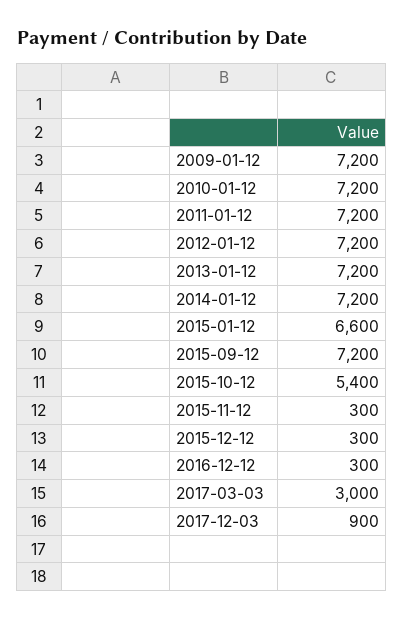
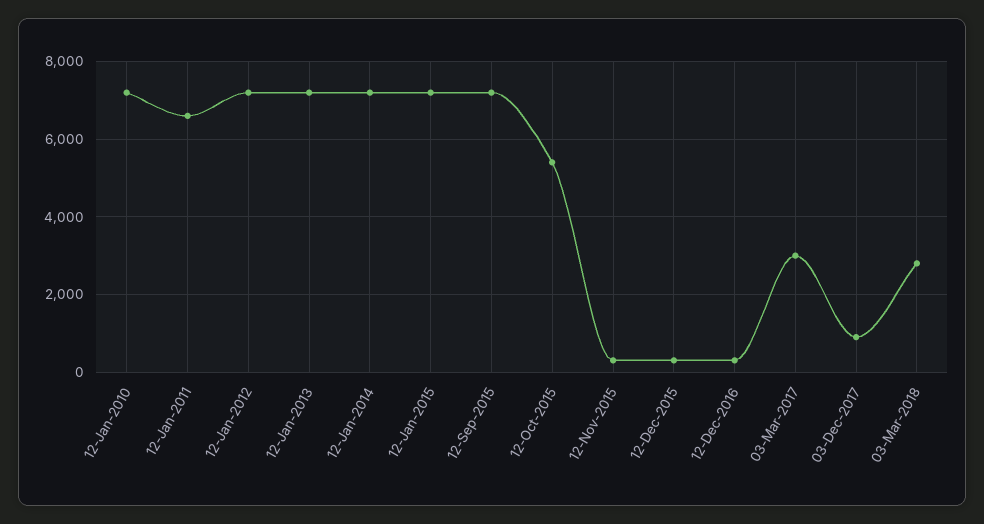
2009-01-12: 7200 -> none
2011-01-12: 7200 -> 6600
2015-01-12: 6600 -> 7200
03-Mar-2018: none -> 2800

